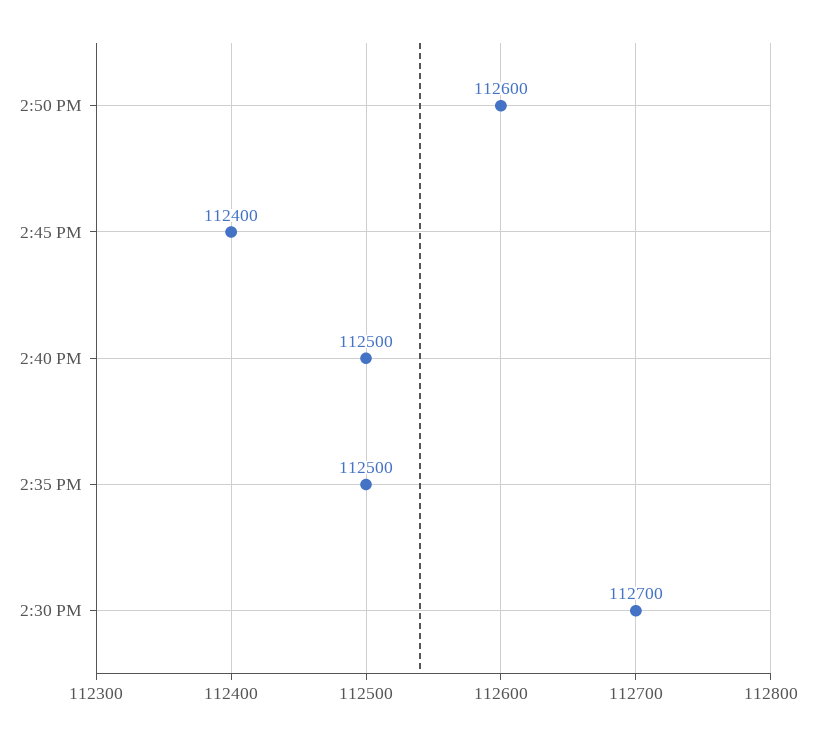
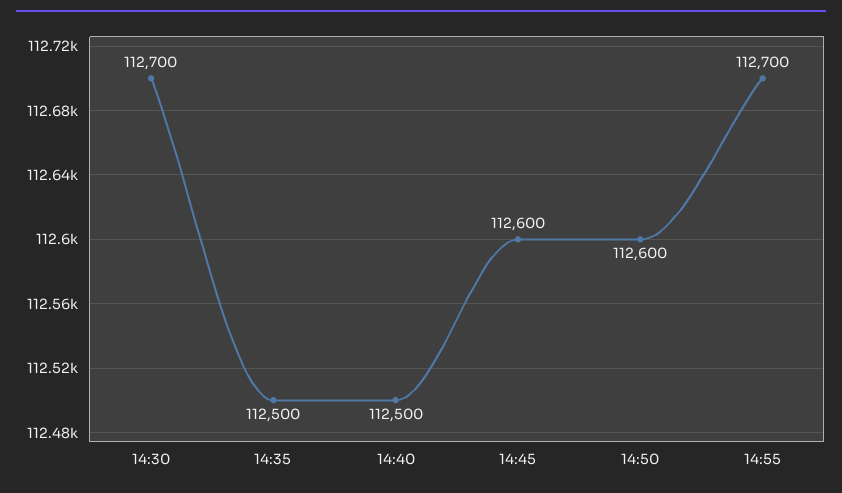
2:45 PM: 112400 -> 112600
14:55: none -> 112700

